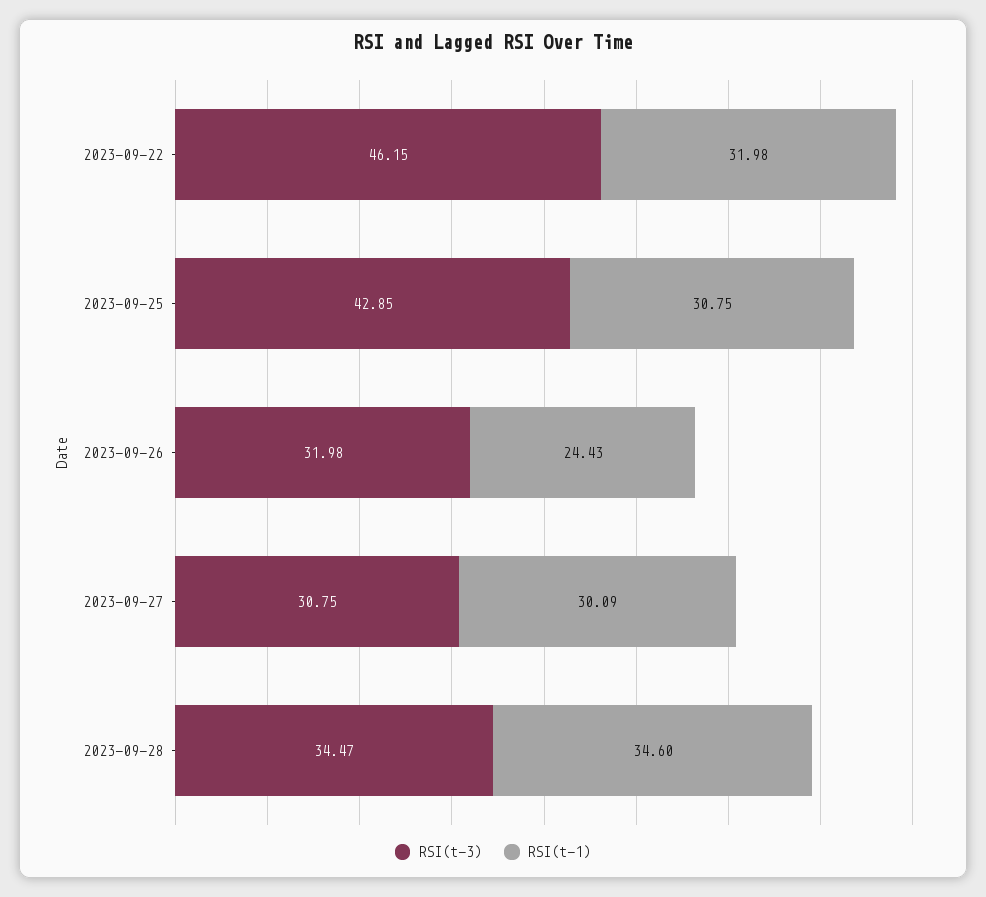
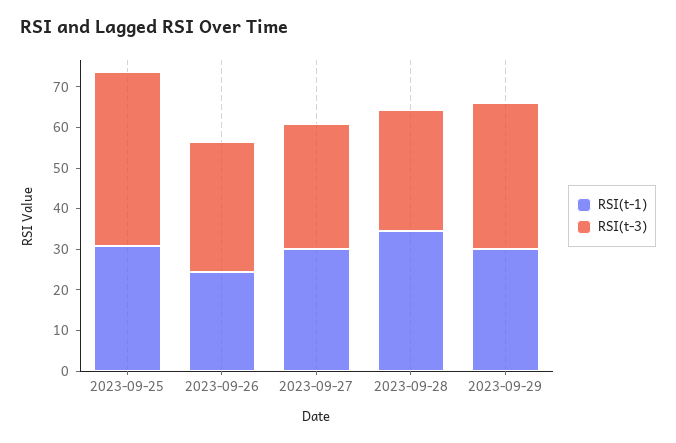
RSI(t-3), 2023-09-22: 46.15 -> none
RSI(t-1), 2023-09-22: 31.98 -> none
RSI(t-3), 2023-09-28: 34.47 -> 30
RSI(t-1), 2023-09-29: none -> 30
RSI(t-3), 2023-09-29: none -> 36

